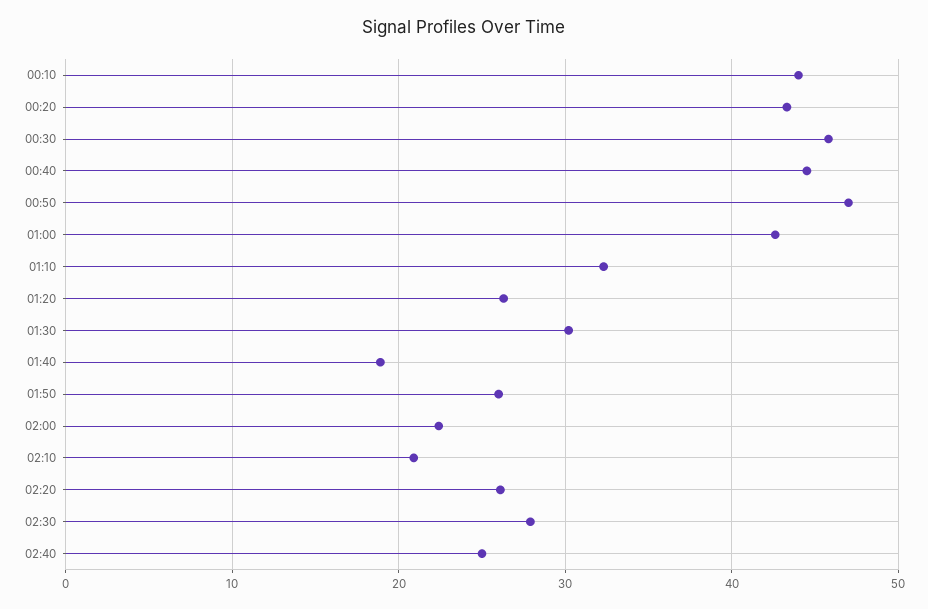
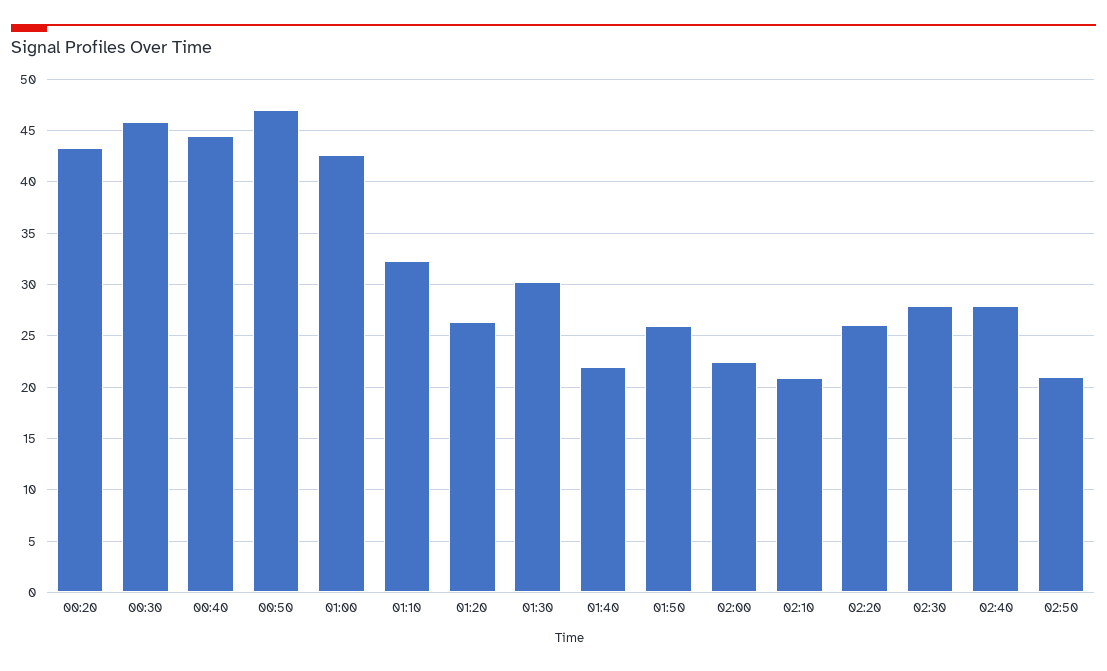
00:10: 44 -> none
01:40: 19 -> 22
02:40: 25 -> 28
02:50: none -> 21

